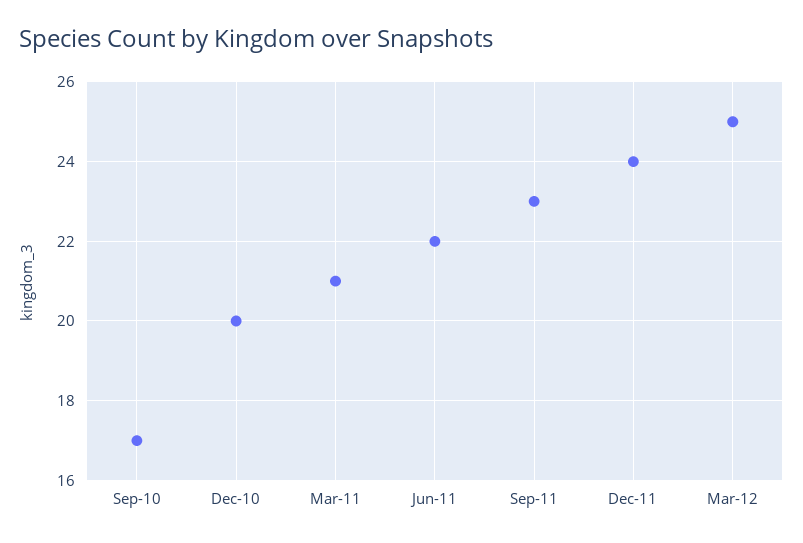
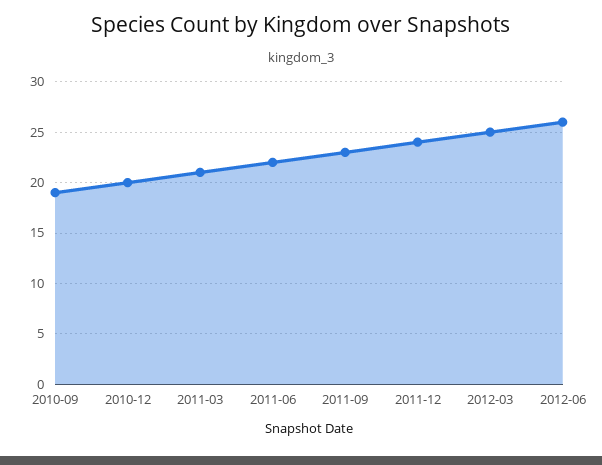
Sep-10: 17 -> 19
2012-06: none -> 26

